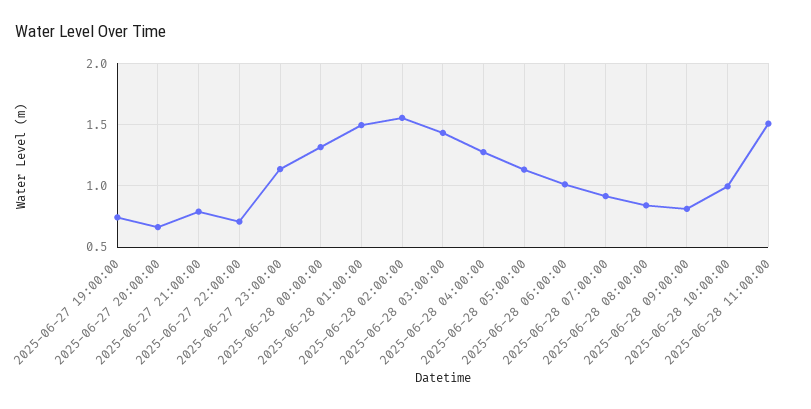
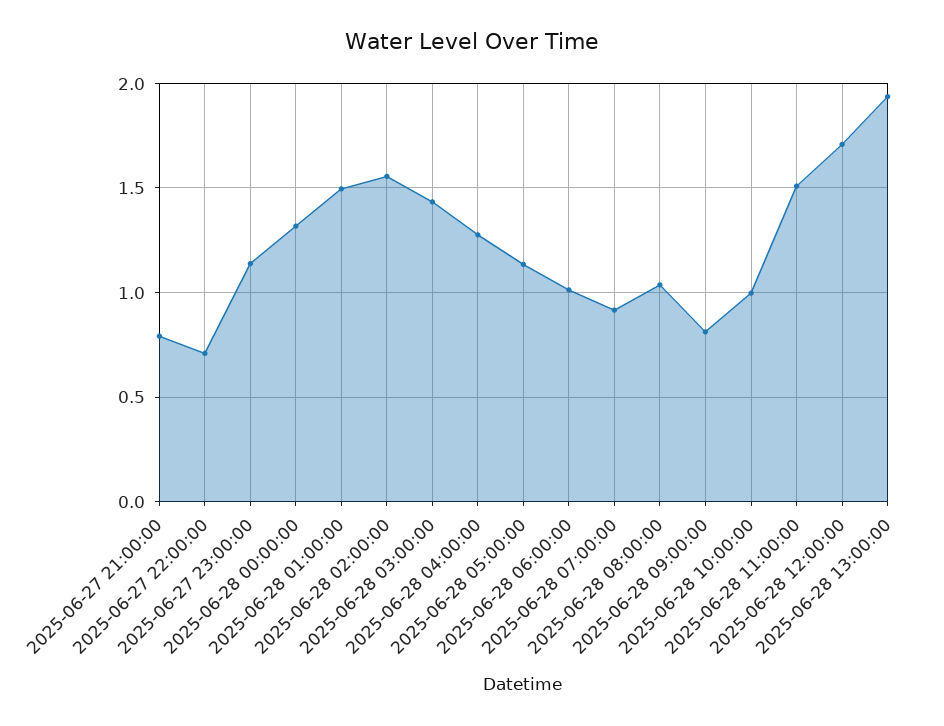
2025-06-27 19:00:00: 0.75 -> none
2025-06-27 20:00:00: 0.65 -> none
2025-06-28 08:00:00: 0.85 -> 1.05
2025-06-28 12:00:00: none -> 1.7
2025-06-28 13:00:00: none -> 1.95

